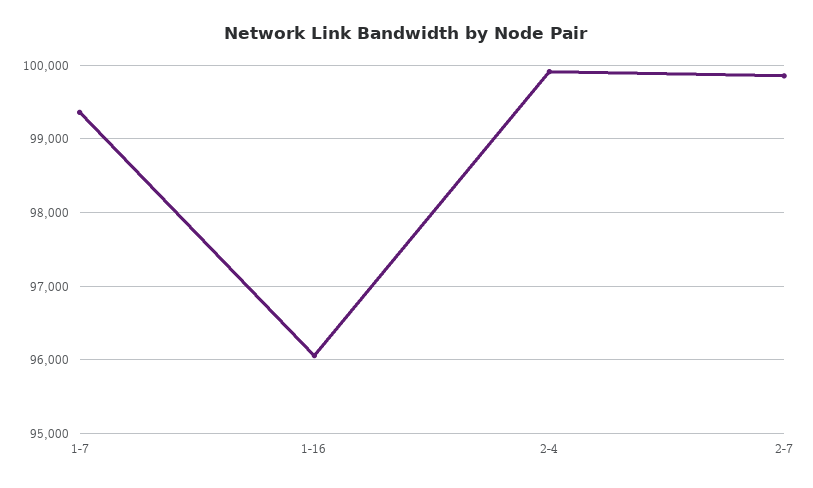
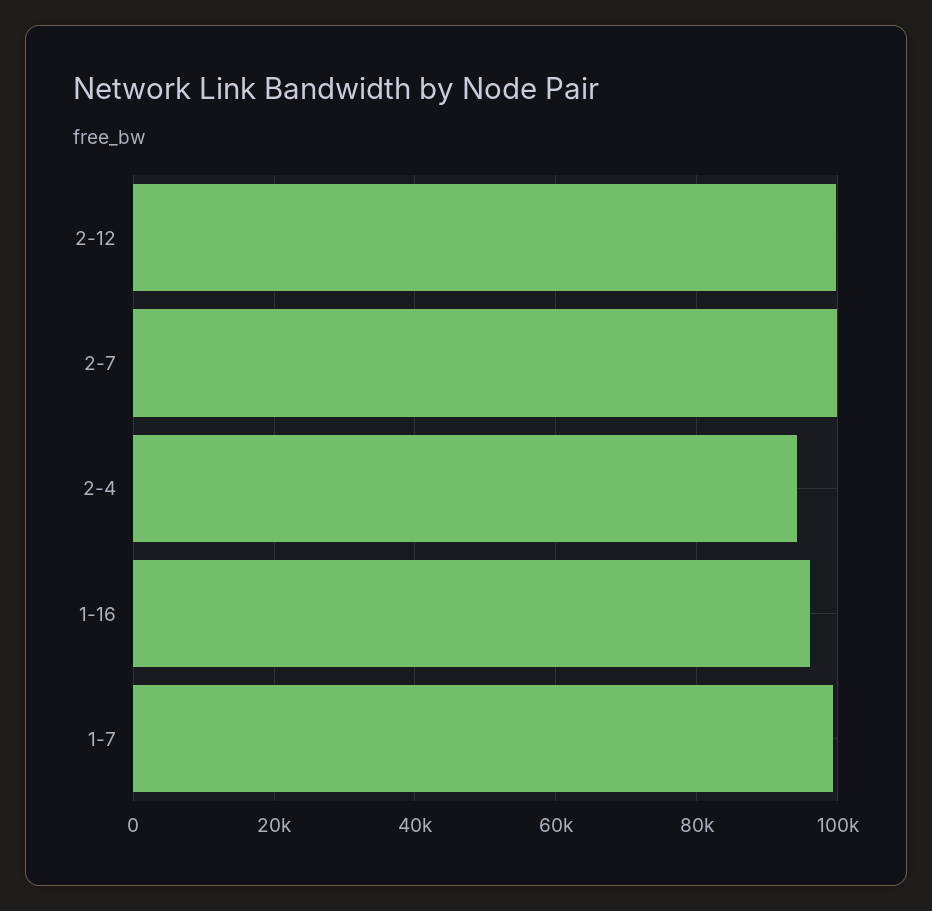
2-4: 99900 -> 94000
2-12: none -> 100000

